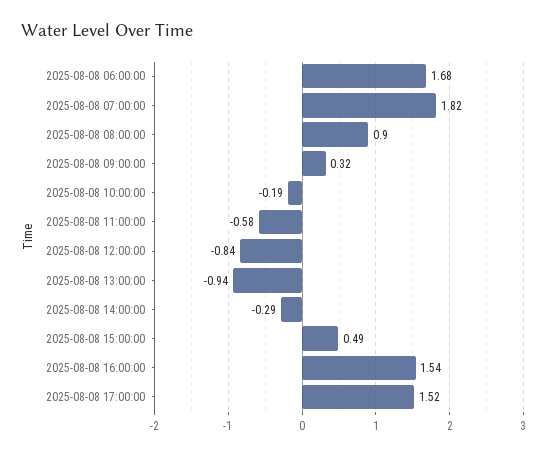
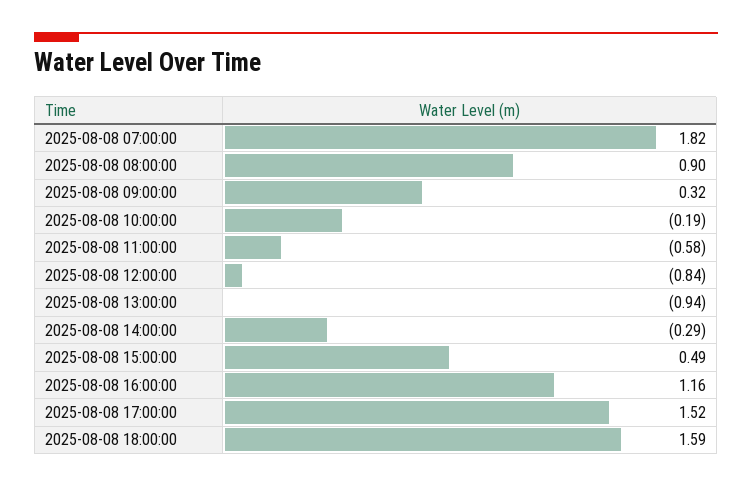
2025-08-08 06:00:00: 1.68 -> none
2025-08-08 16:00:00: 1.54 -> 1.16
2025-08-08 18:00:00: none -> 1.59

